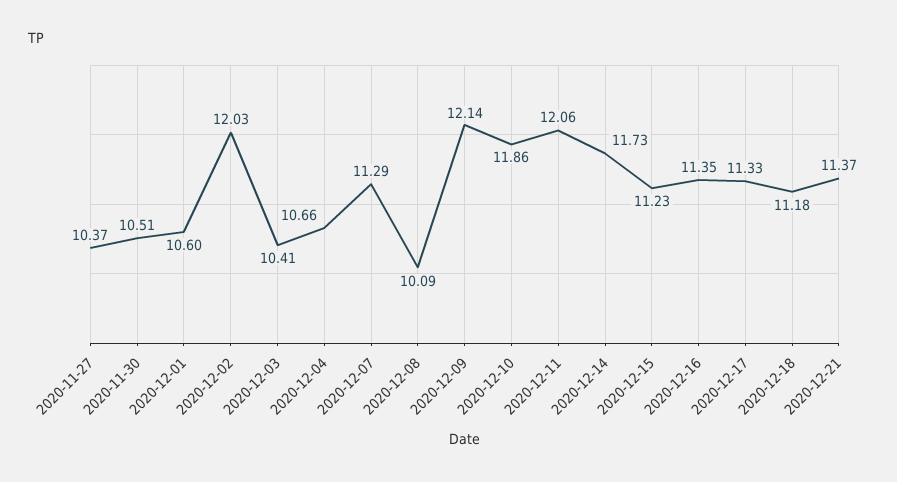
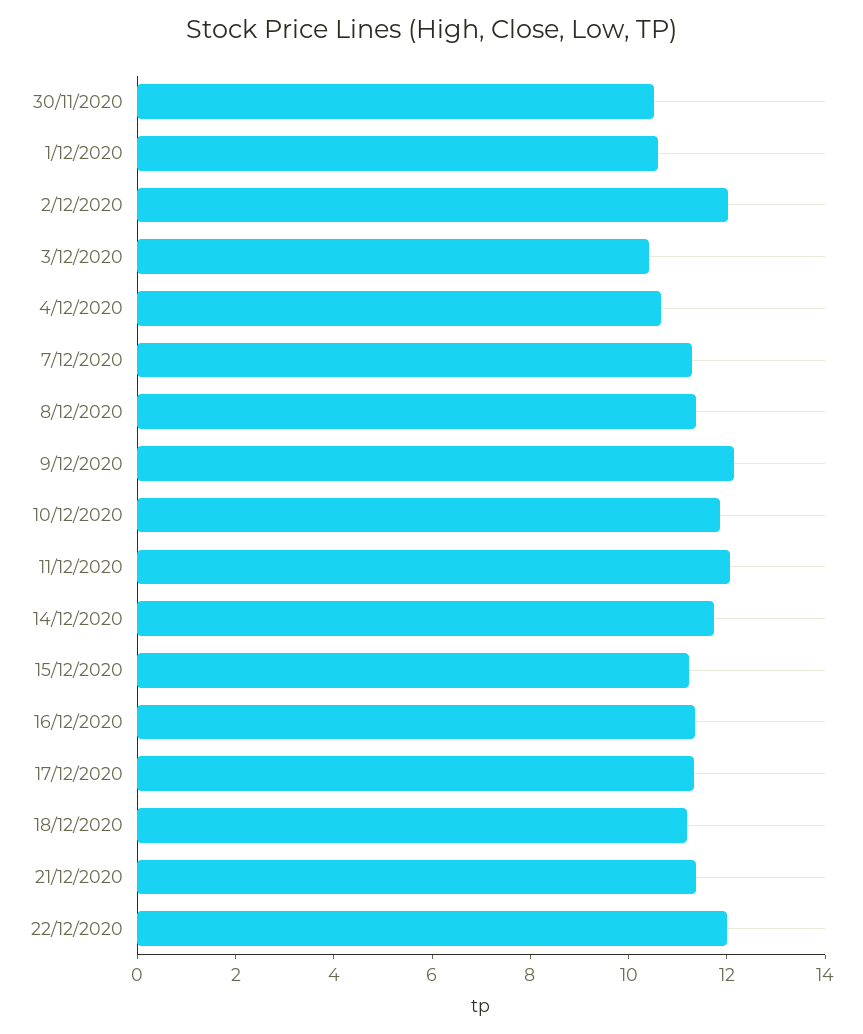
2020-11-27: 10.37 -> none
2020-12-08: 10.09 -> 11.5
22/12/2020: none -> 12

